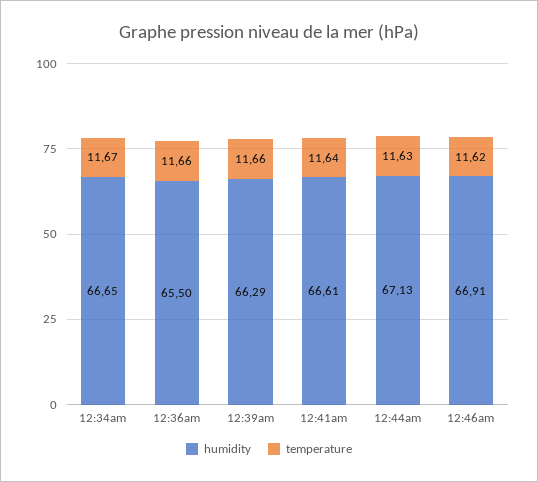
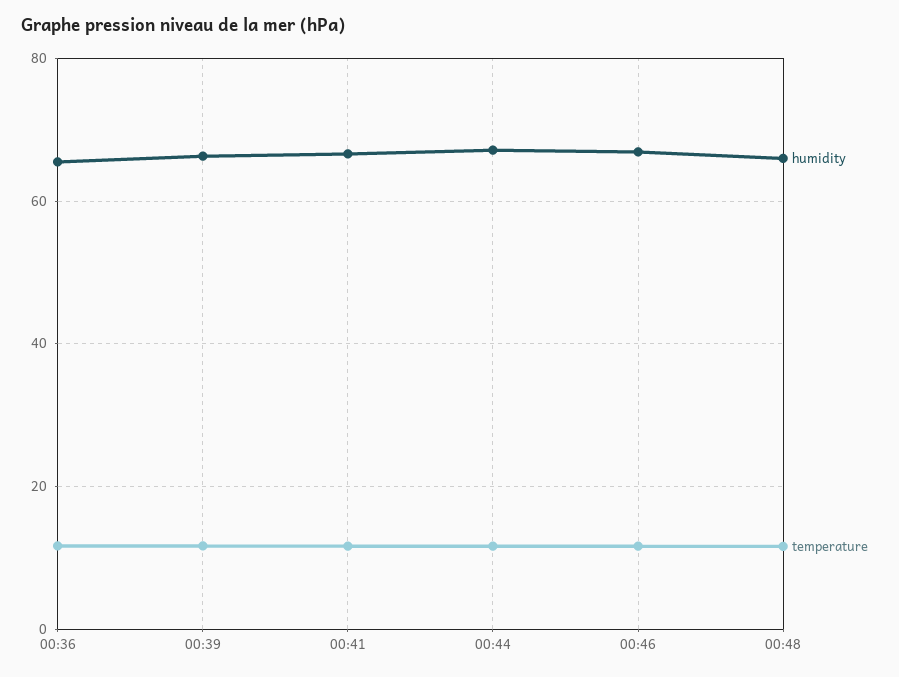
humidity, 12:34am: 66.65 -> none
temperature, 12:34am: 11.67 -> none
humidity, 00:48: none -> 66
temperature, 00:48: none -> 12

